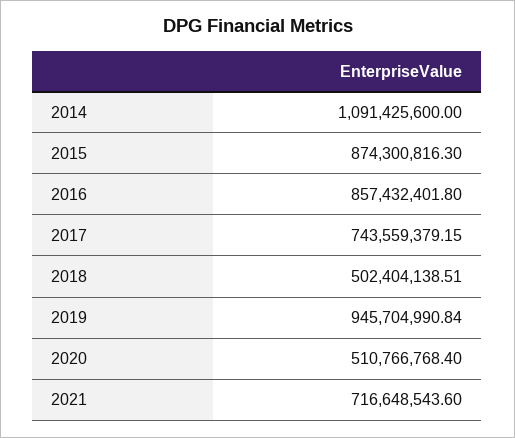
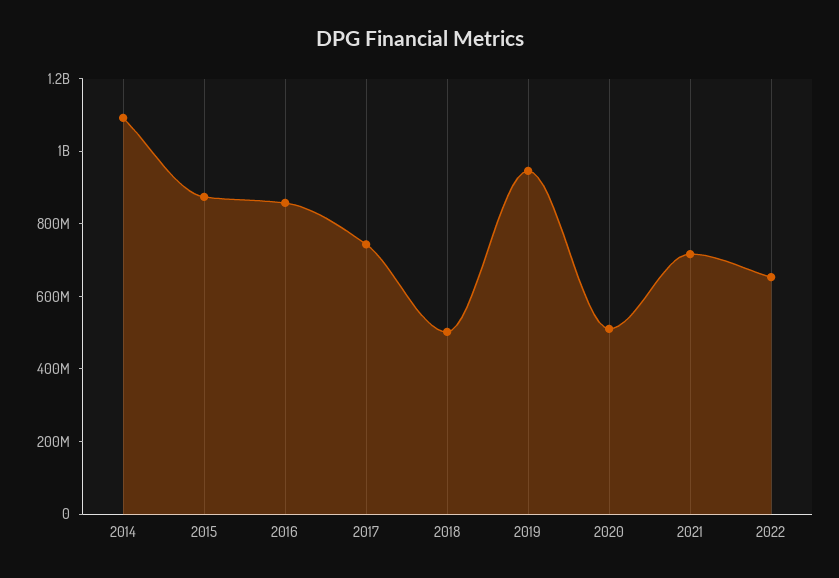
2022: none -> 650000000

